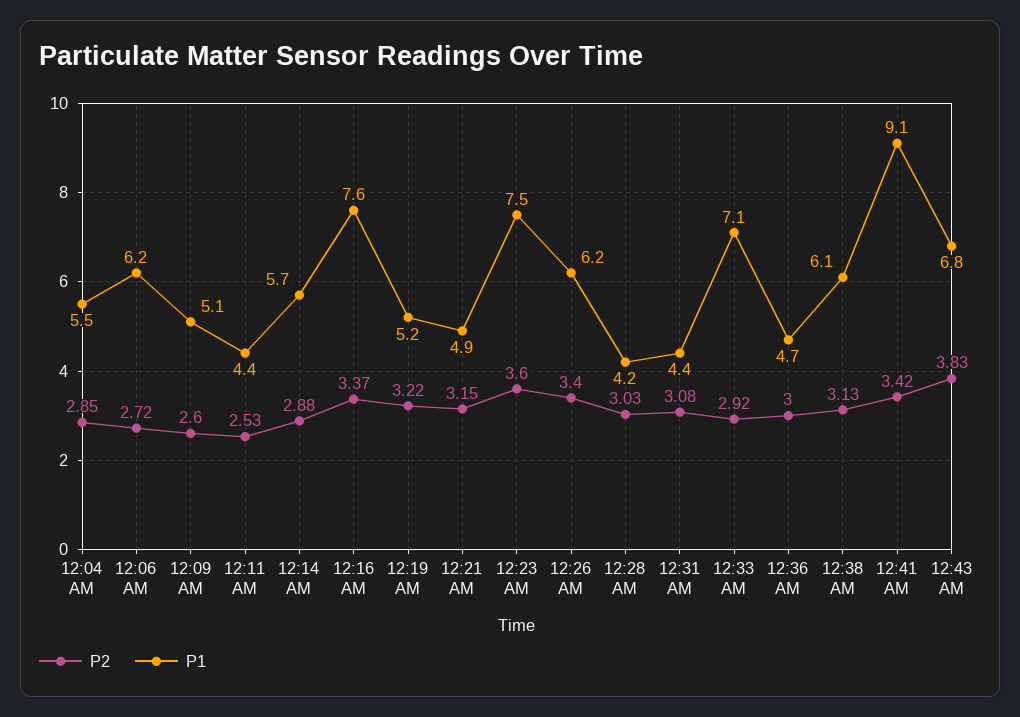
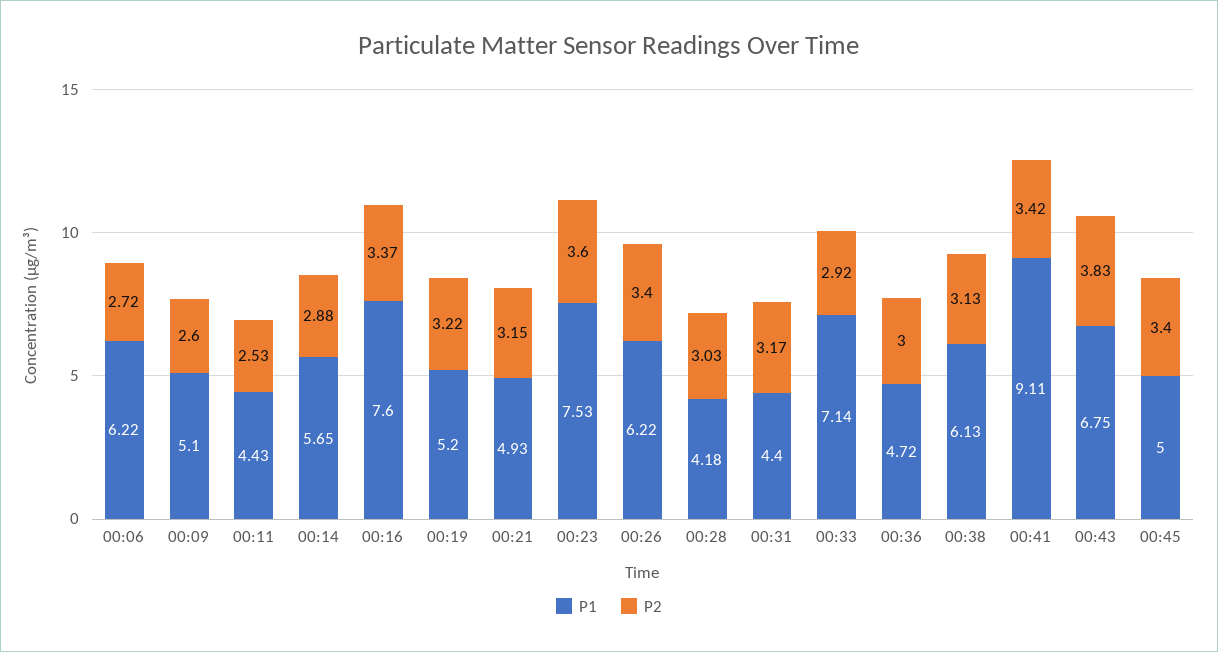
P2, 12:04 AM: 2.85 -> none
P1, 12:04 AM: 5.5 -> none
P2, 12:31 AM: 3.08 -> 3.17
P1, 00:45: none -> 5
P2, 00:45: none -> 3.4

